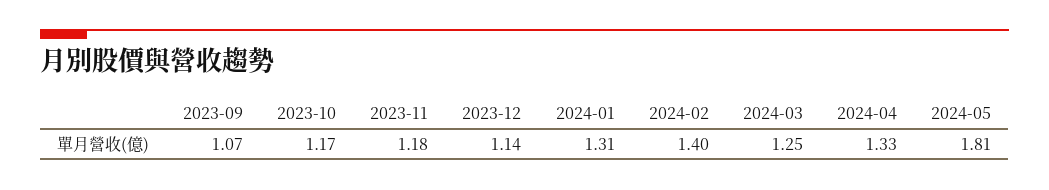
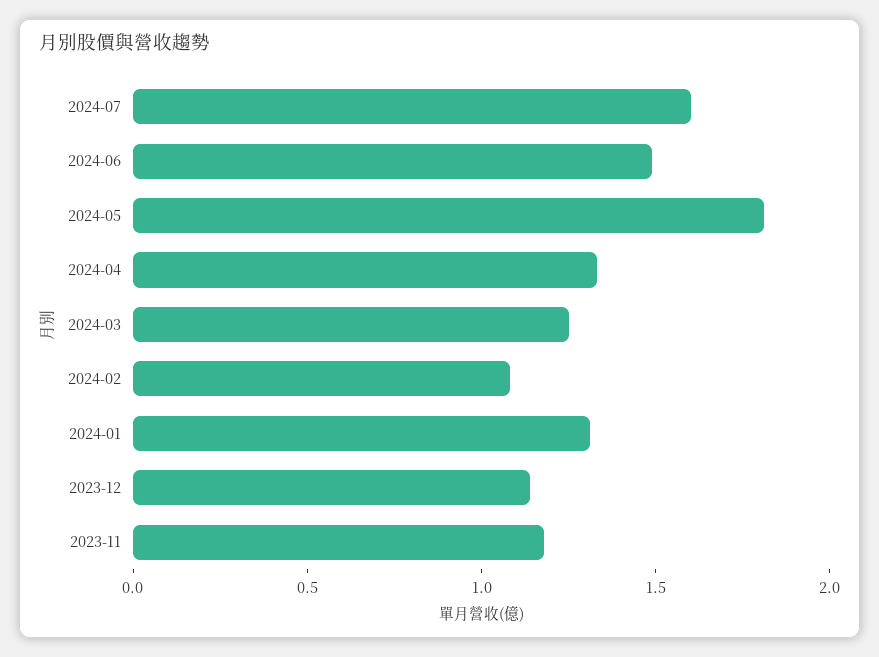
2023-09: 1.07 -> none
2023-10: 1.17 -> none
2024-02: 1.4 -> 1.1
2024-07: none -> 1.6
2024-06: none -> 1.5

